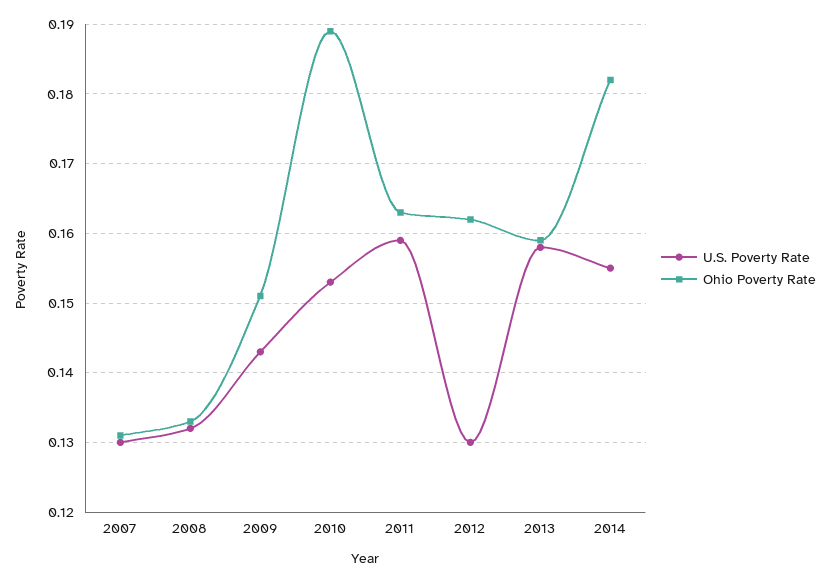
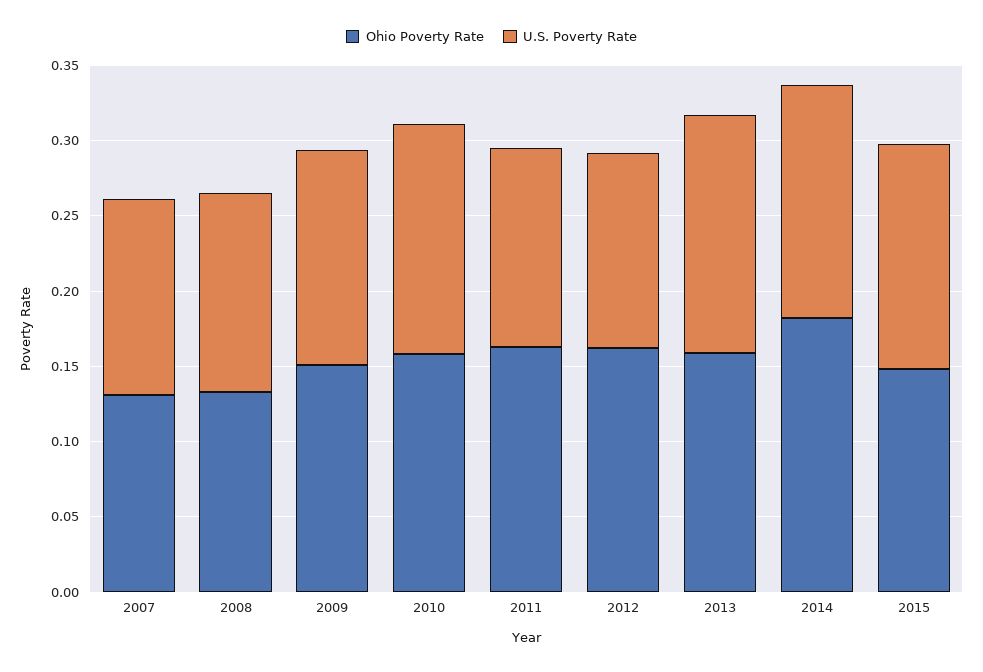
Ohio Poverty Rate, 2010: 0.189 -> 0.16
U.S. Poverty Rate, 2011: 0.159 -> 0.13
Ohio Poverty Rate, 2015: none -> 0.15
U.S. Poverty Rate, 2015: none -> 0.15

